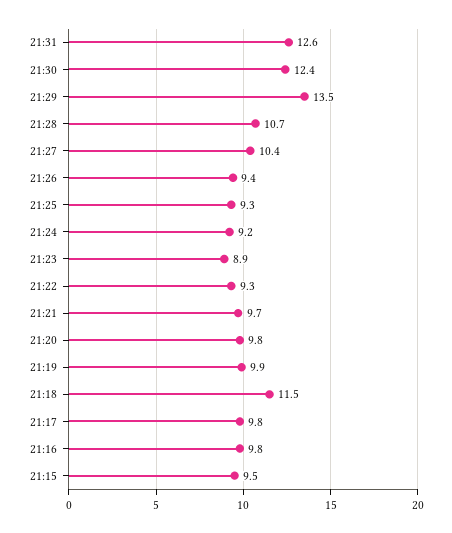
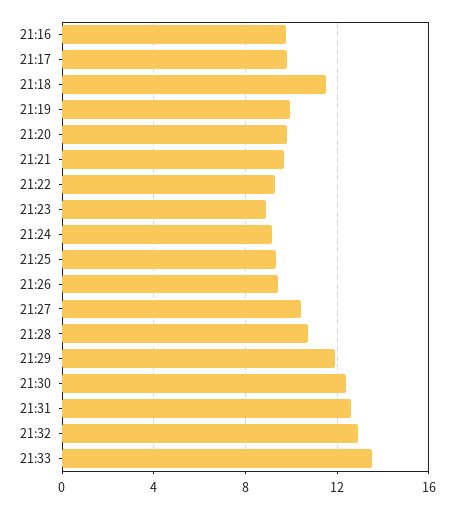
21:29: 13.5 -> 12
21:15: 9.5 -> none
21:32: none -> 13
21:33: none -> 13.5

